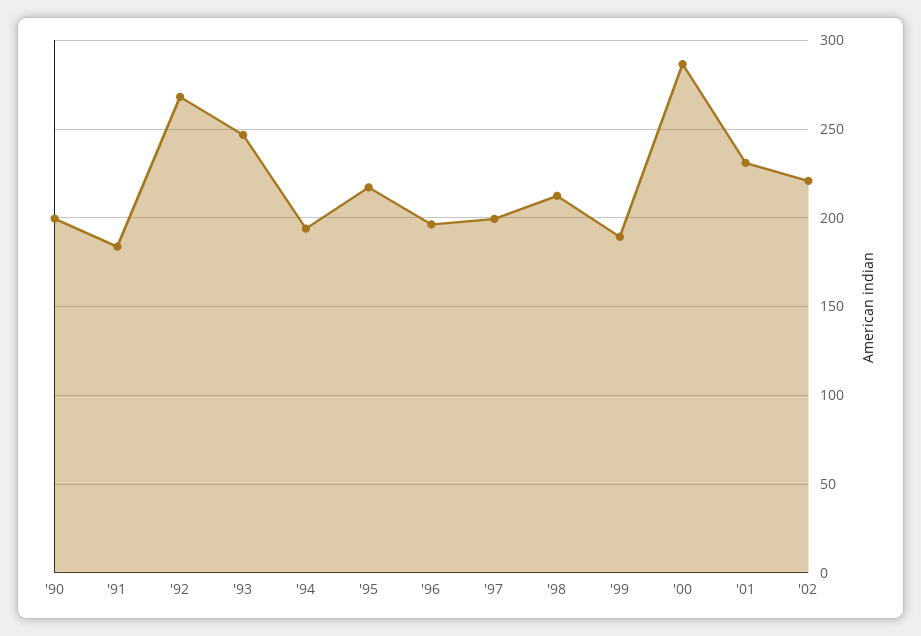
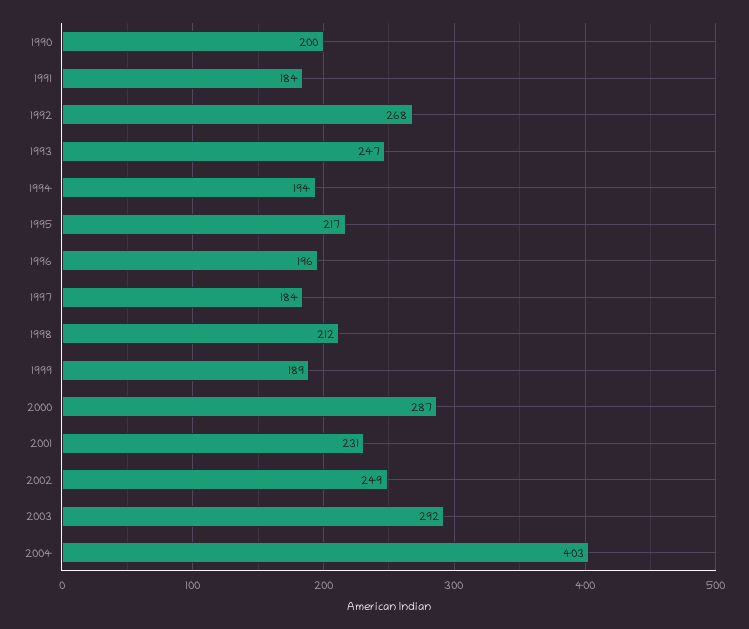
'97: 200 -> 184
'02: 220 -> 249
2003: none -> 292
2004: none -> 403

